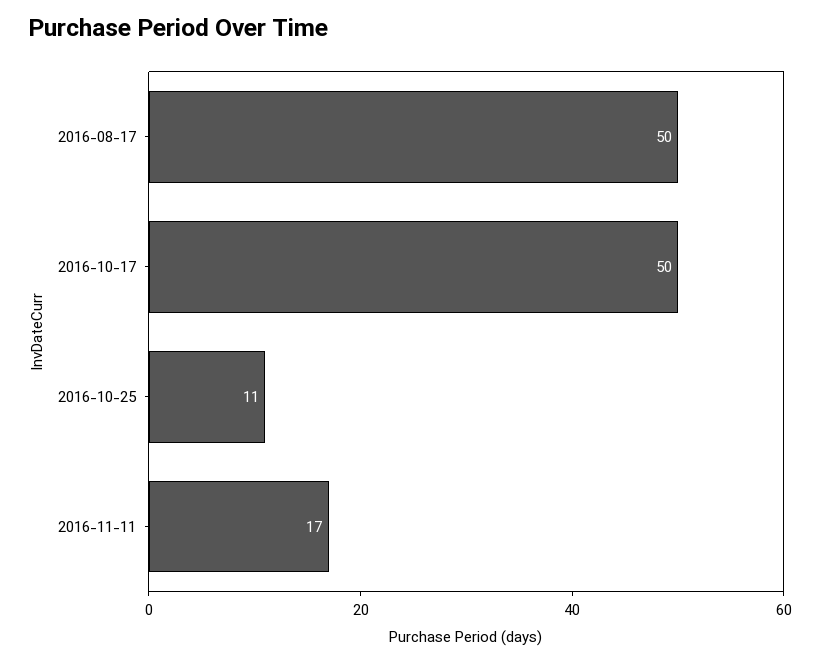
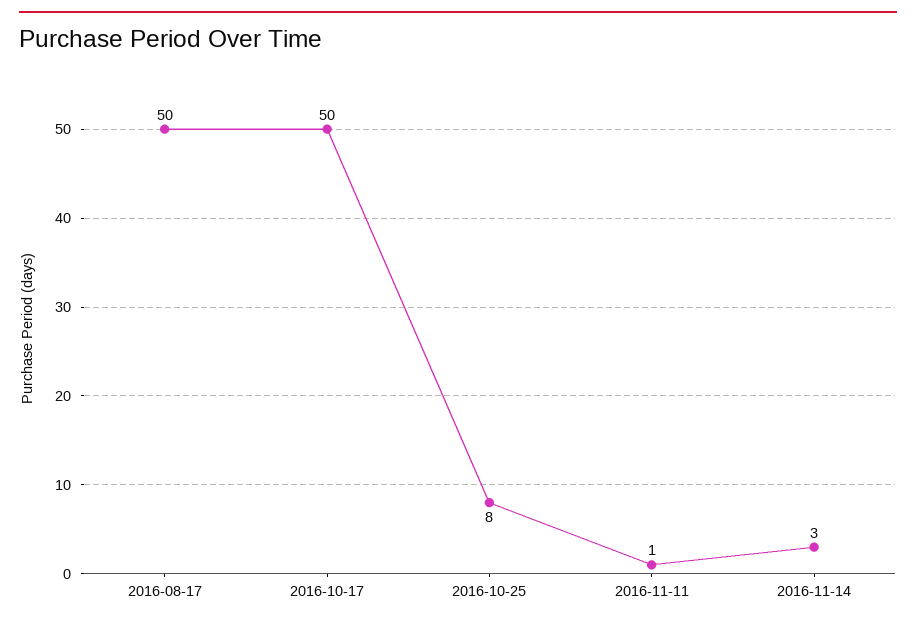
2016-10-25: 11 -> 8
2016-11-11: 17 -> 1
2016-11-14: none -> 3

